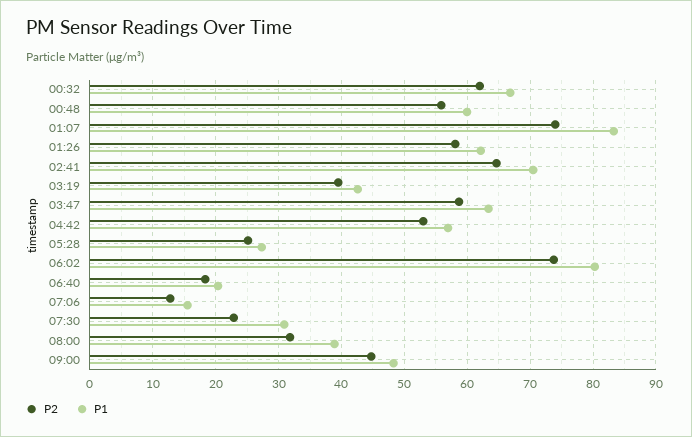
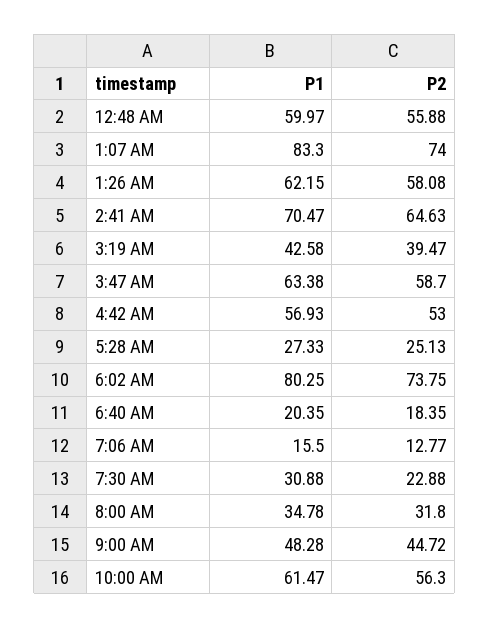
P2, 00:32: 62 -> none
P1, 00:32: 67 -> none
P1, 08:00: 39 -> 34.78
P1, 10:00 AM: none -> 61.47
P2, 10:00 AM: none -> 56.3

